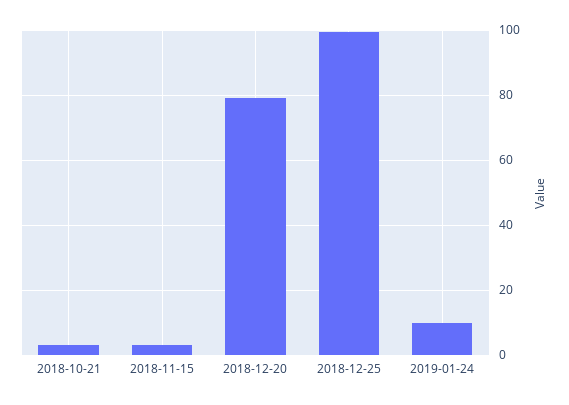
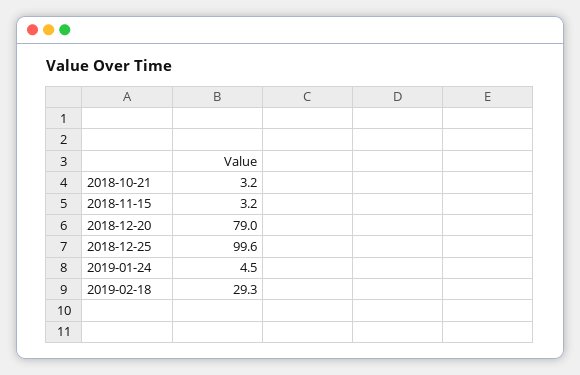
2019-01-24: 10 -> 4.5
2019-02-18: none -> 29.3

